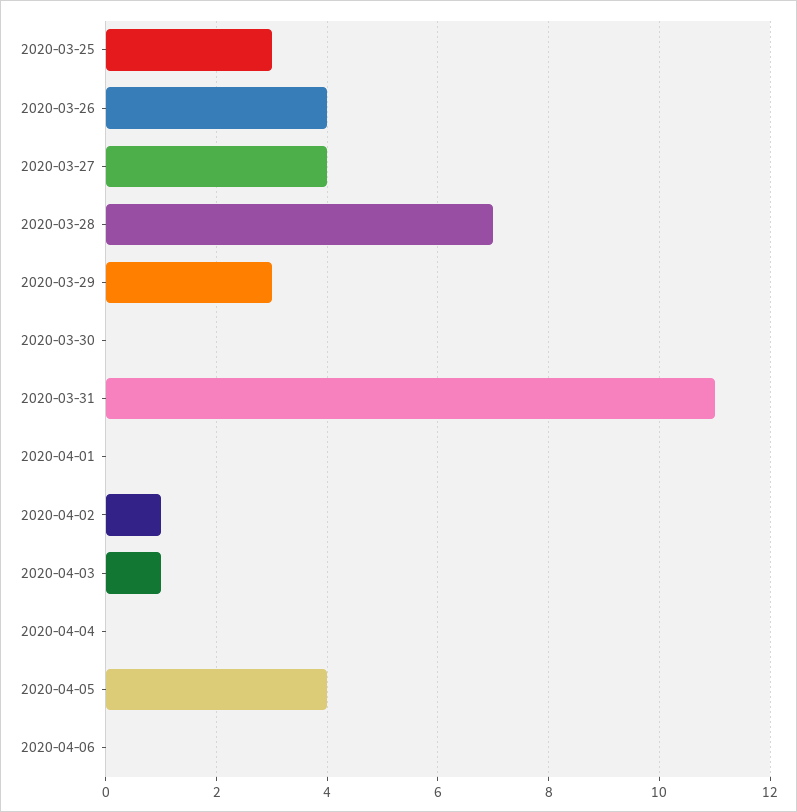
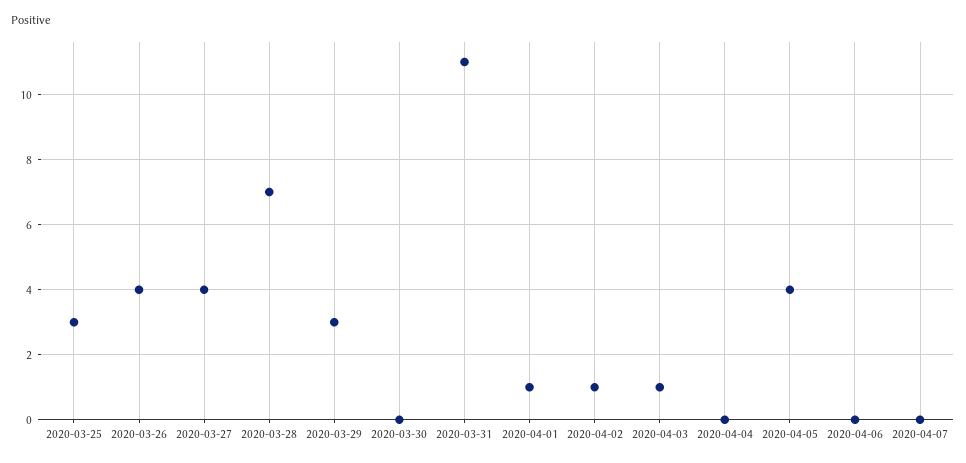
2020-04-01: 0 -> 1
2020-04-07: none -> 0

